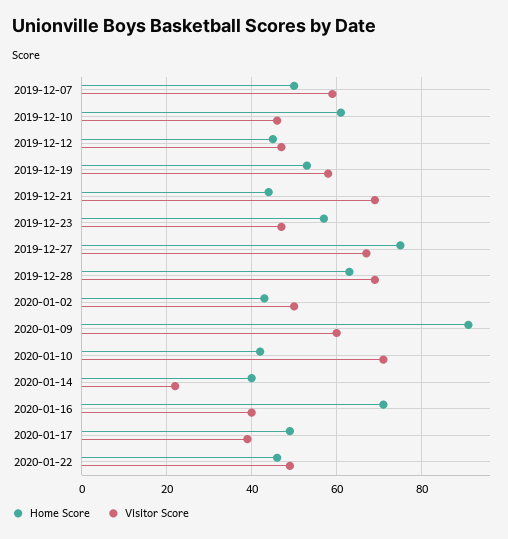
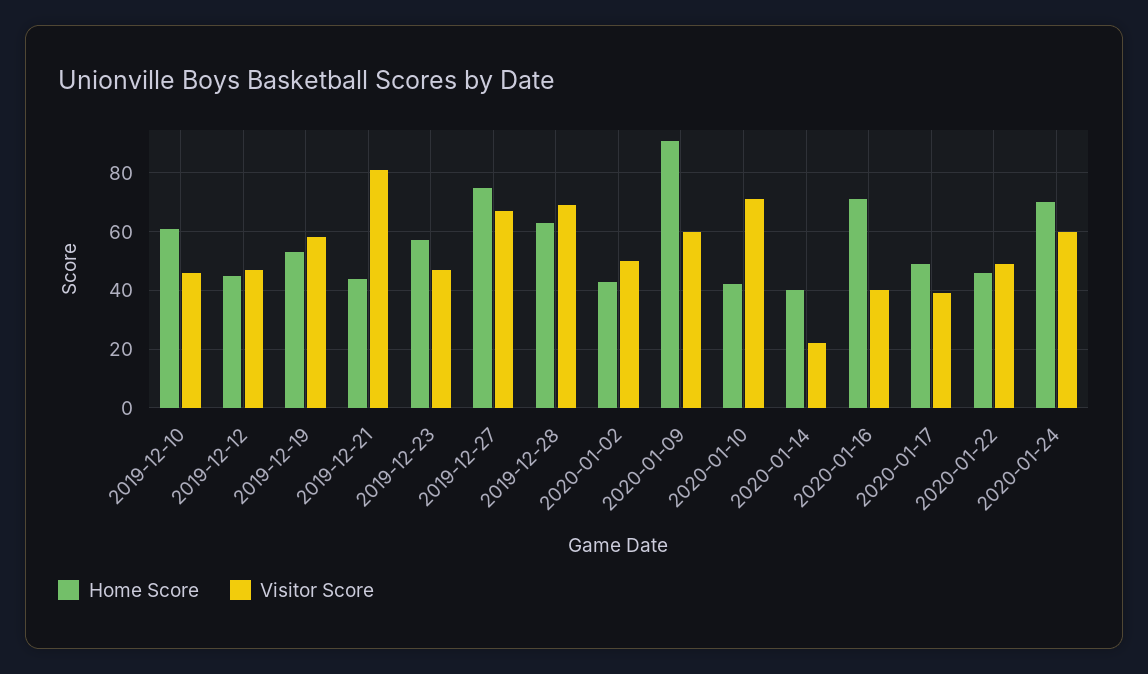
Home Score, 2019-12-07: 50 -> none
Visitor Score, 2019-12-07: 60 -> none
Visitor Score, 2019-12-21: 70 -> 80
Home Score, 2020-01-24: none -> 70
Visitor Score, 2020-01-24: none -> 60

